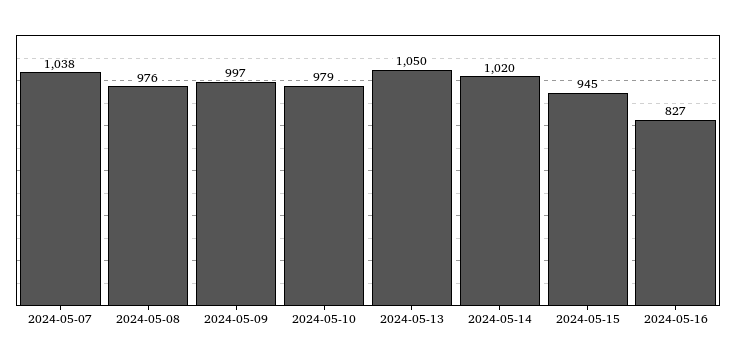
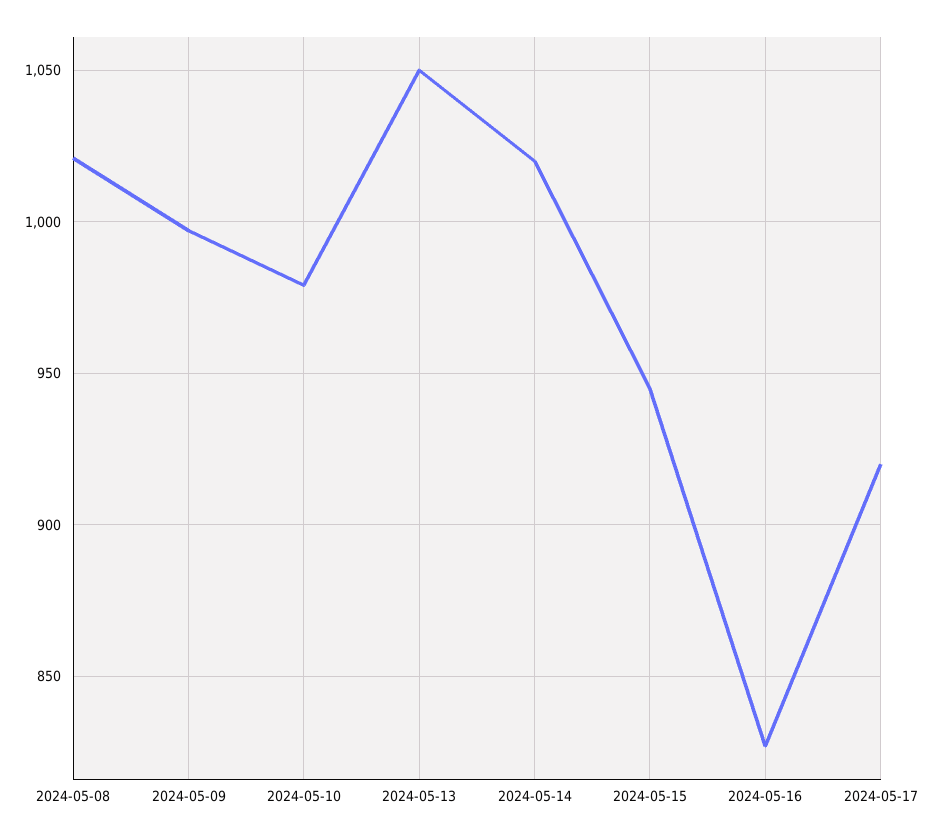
2024-05-07: 1038 -> none
2024-05-08: 976 -> 1020
2024-05-17: none -> 920

